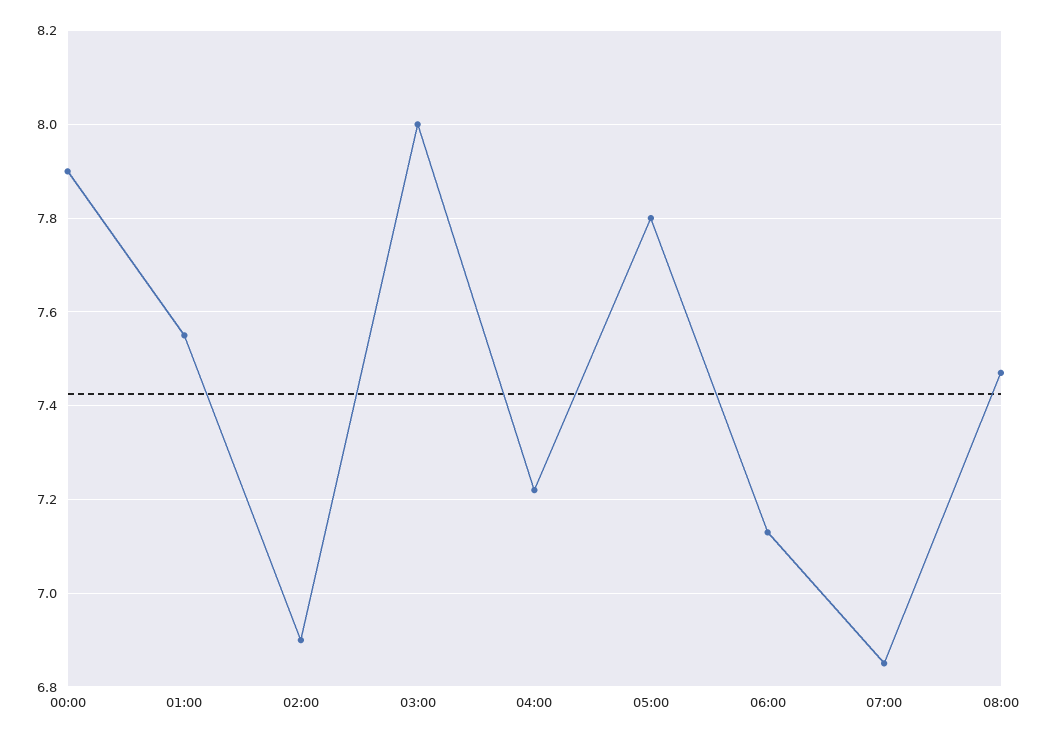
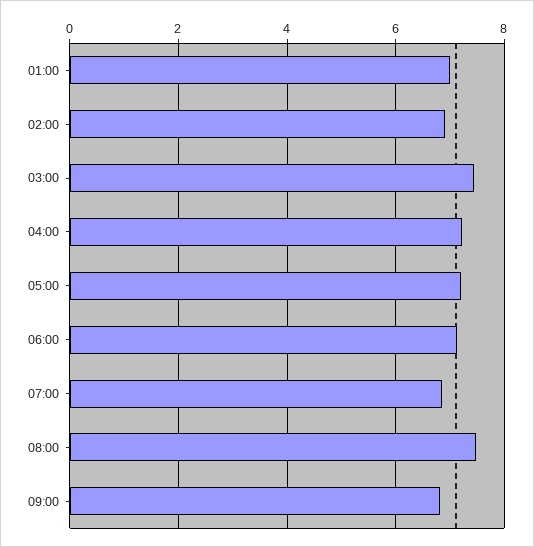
00:00: 7.9 -> none
01:00: 7.55 -> 7
03:00: 8 -> 7.4
05:00: 7.8 -> 7.2
09:00: none -> 6.8

